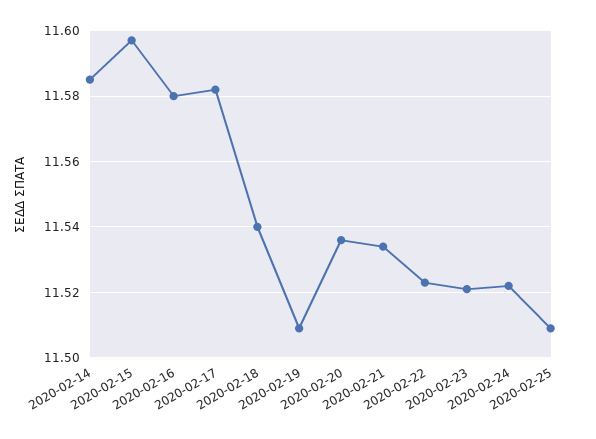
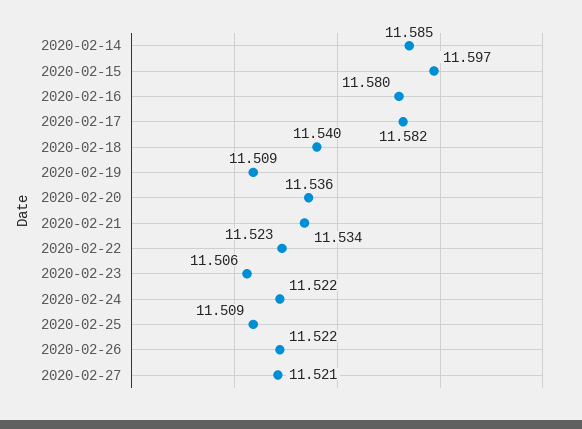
2020-02-23: 11.52 -> 11.506
2020-02-26: none -> 11.522
2020-02-27: none -> 11.521

